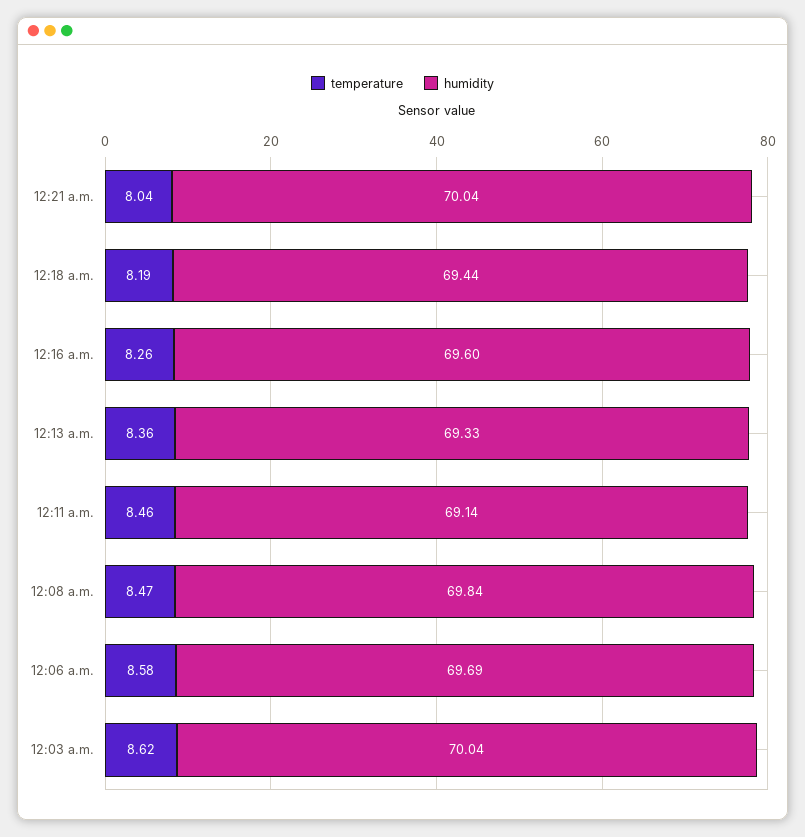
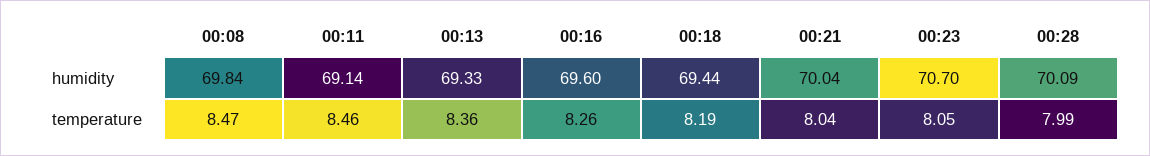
temperature, 12:06 a.m.: 8.58 -> none
humidity, 12:06 a.m.: 69.69 -> none
temperature, 12:03 a.m.: 8.62 -> none
humidity, 12:03 a.m.: 70.04 -> none
humidity, 00:23: none -> 70.7
humidity, 00:28: none -> 70.09
temperature, 00:23: none -> 8.05
temperature, 00:28: none -> 7.99

